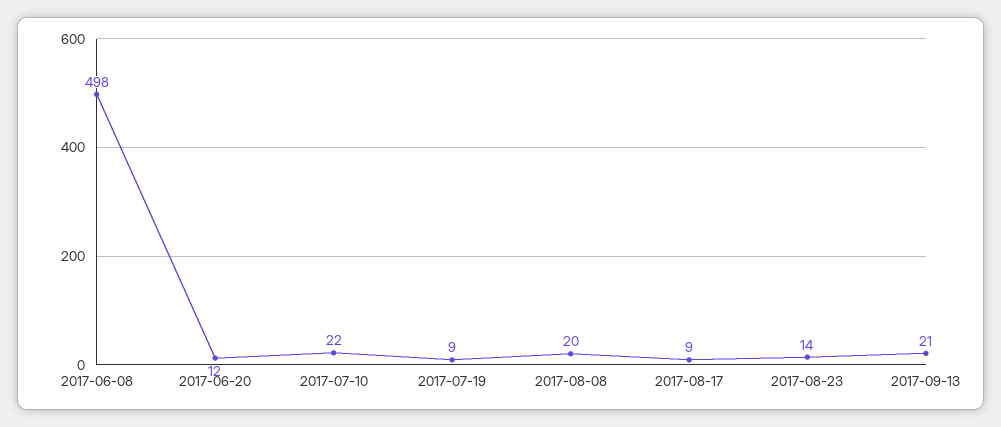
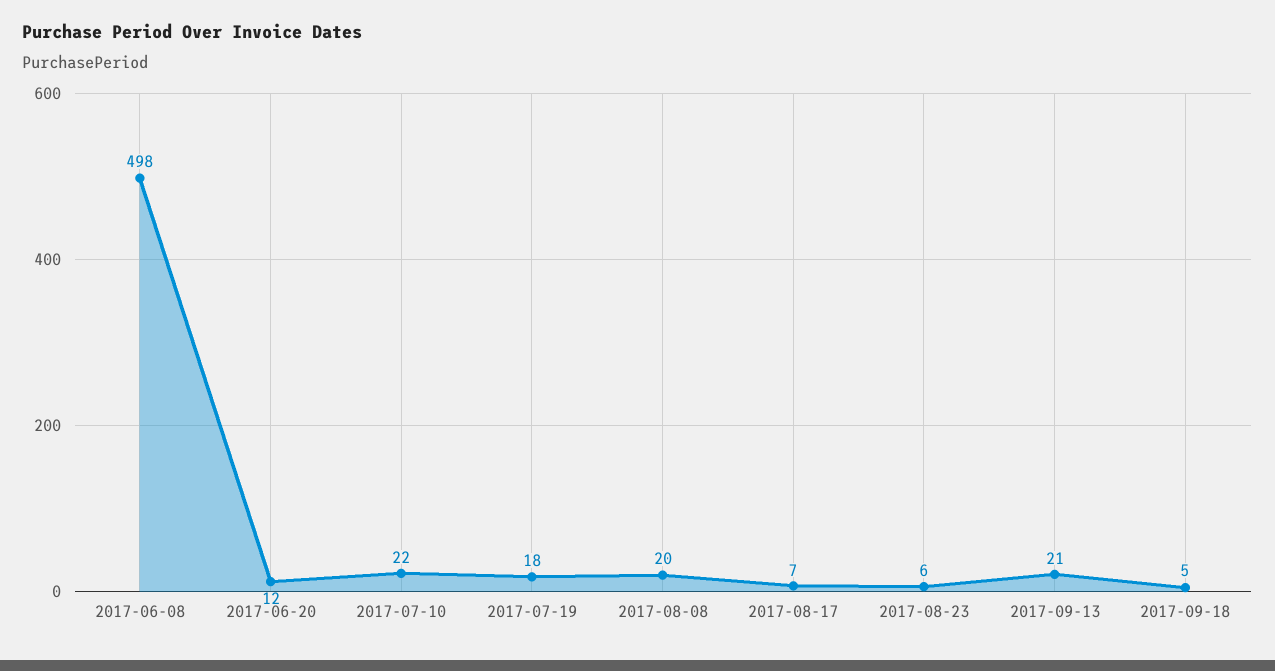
2017-07-19: 9 -> 18
2017-08-17: 9 -> 7
2017-08-23: 14 -> 6
2017-09-18: none -> 5

